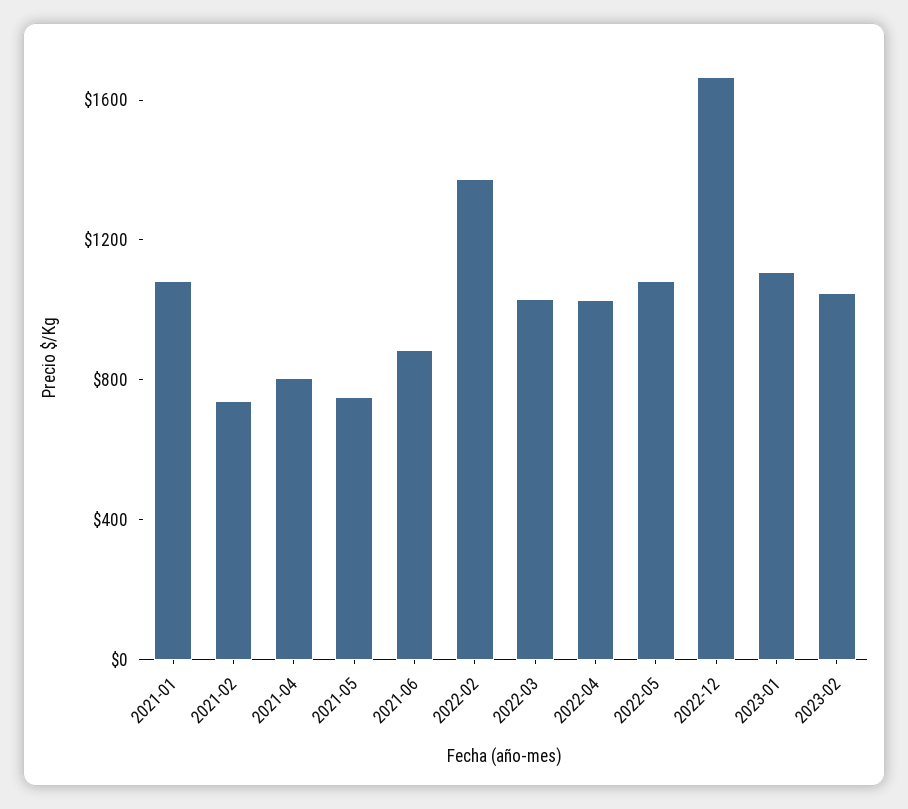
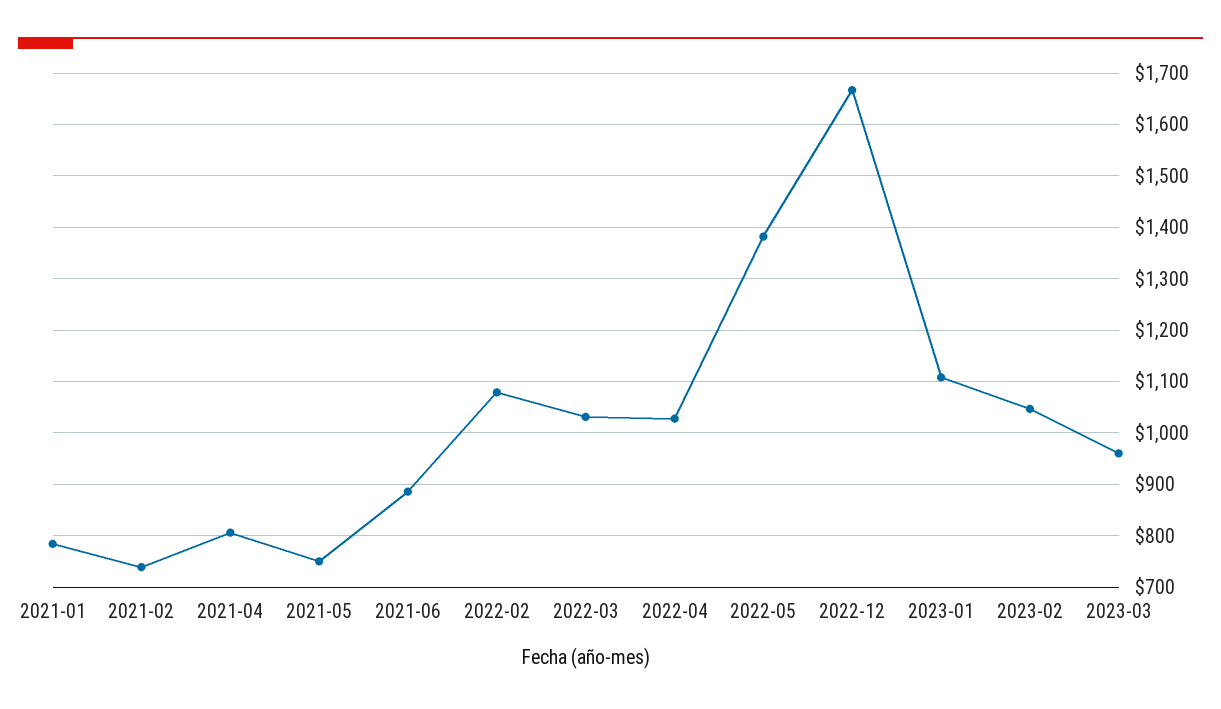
2021-01: 1100 -> 780
2022-02: 1400 -> 1080
2022-05: 1100 -> 1380
2023-03: none -> 960

